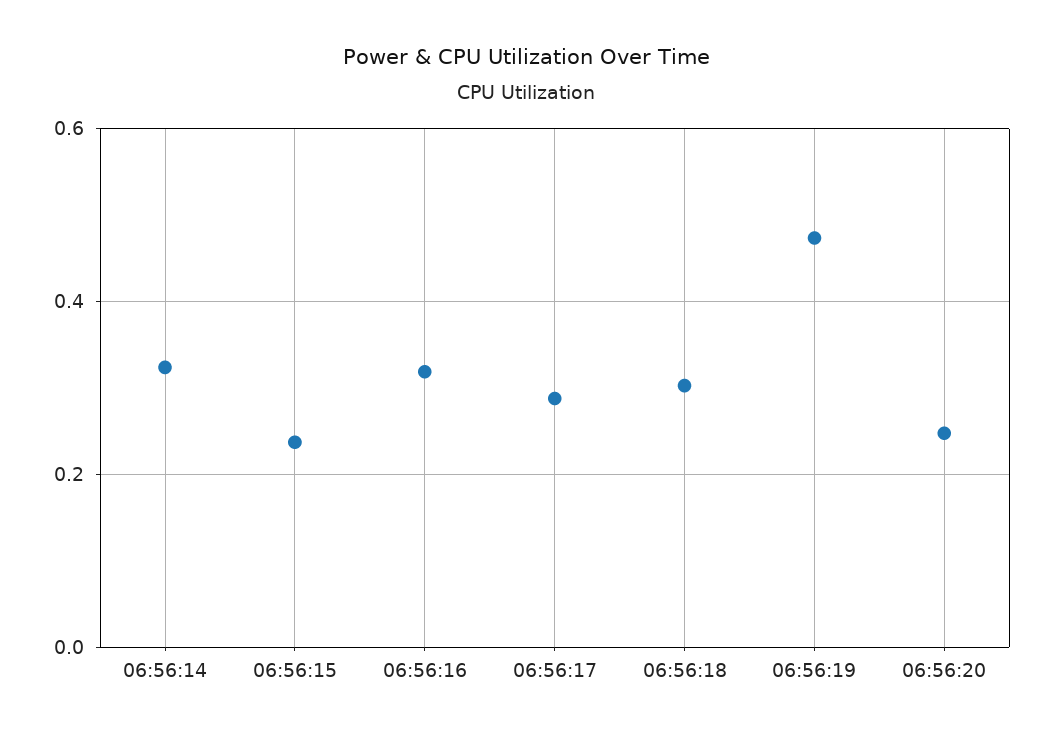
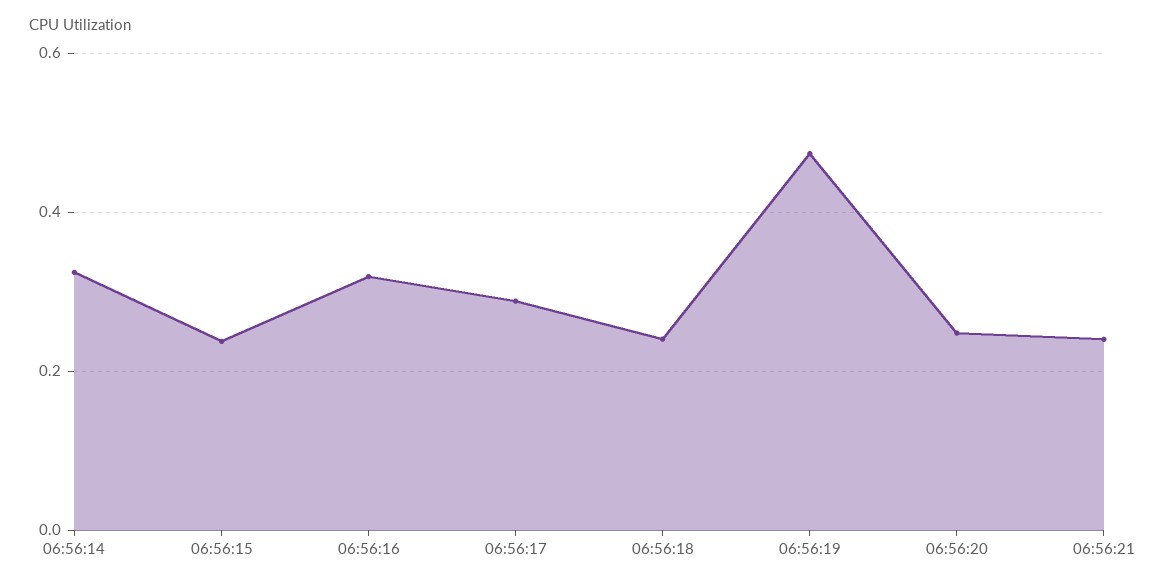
06:56:18: 0.3 -> 0.24
06:56:21: none -> 0.24

